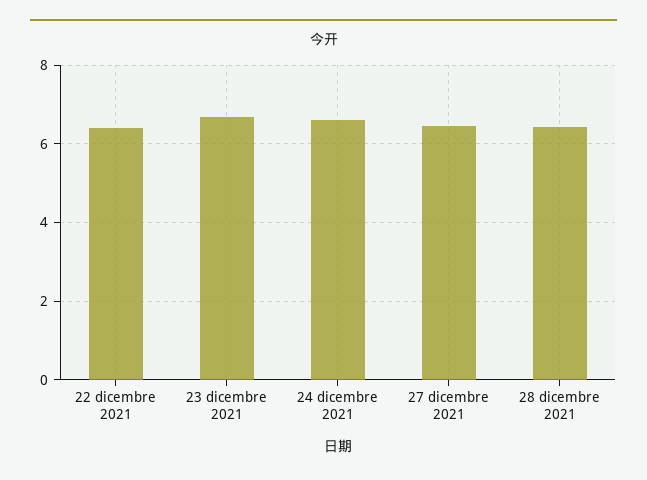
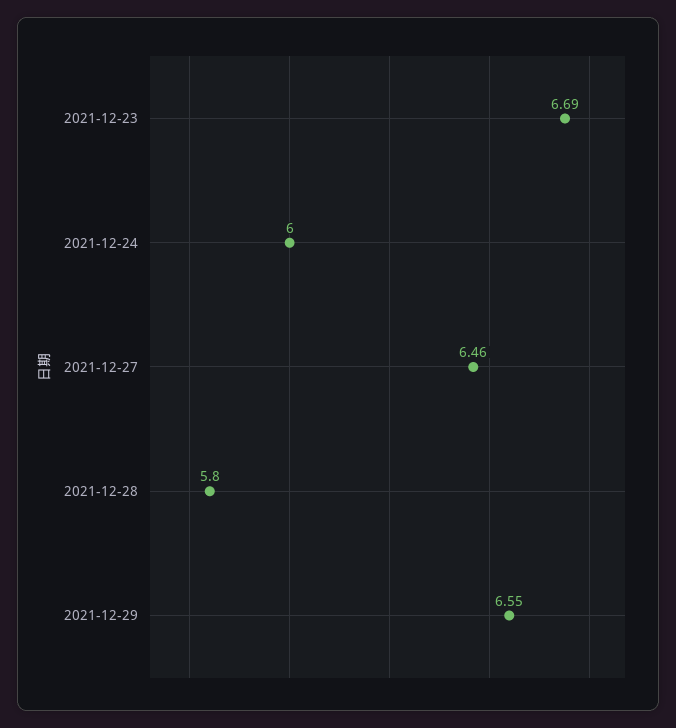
22 dicembre 2021: 6.4 -> none
24 dicembre 2021: 6.6 -> 6
28 dicembre 2021: 6.4 -> 5.8
2021-12-29: none -> 6.55

